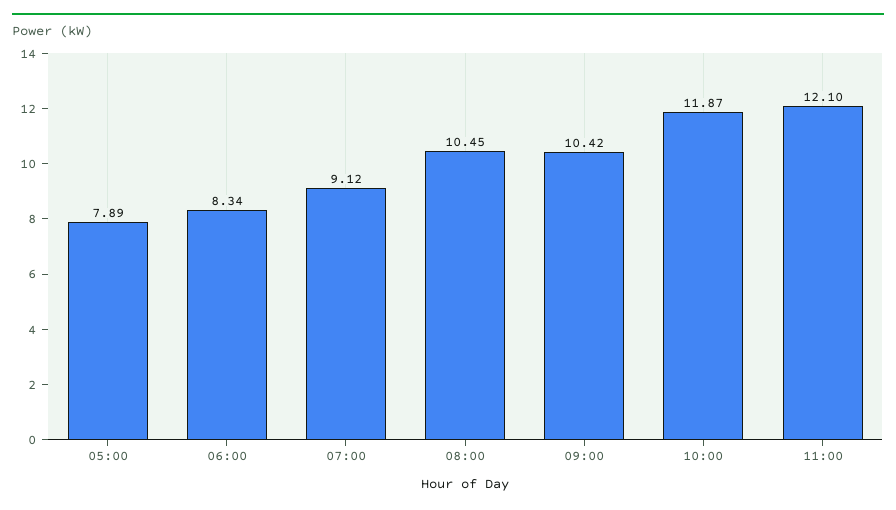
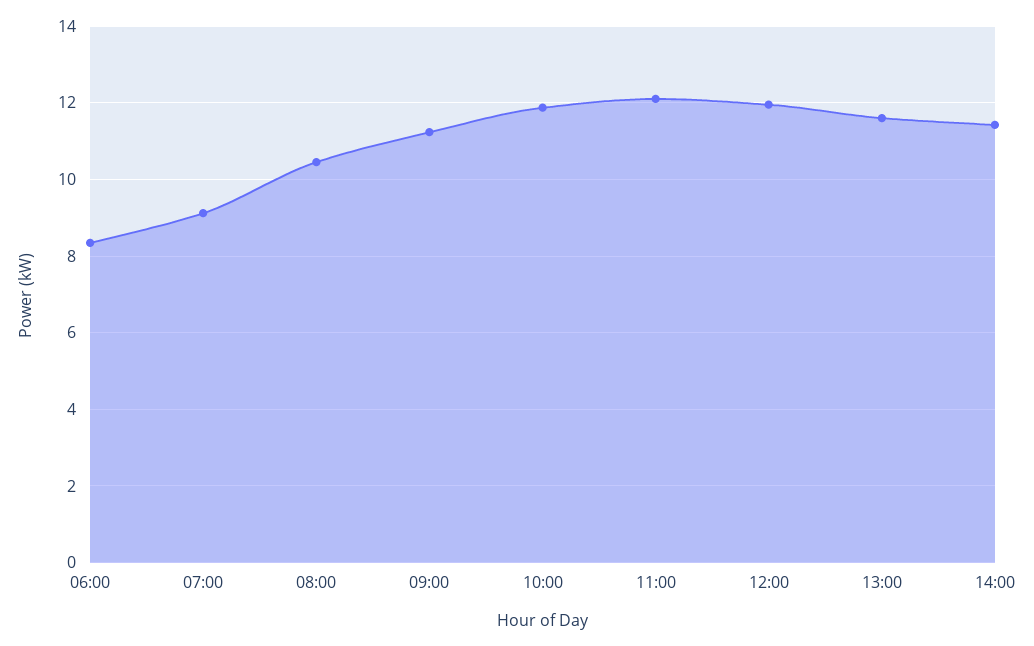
05:00: 7.89 -> none
09:00: 10.42 -> 11.2
12:00: none -> 12
13:00: none -> 11.6
14:00: none -> 11.4

